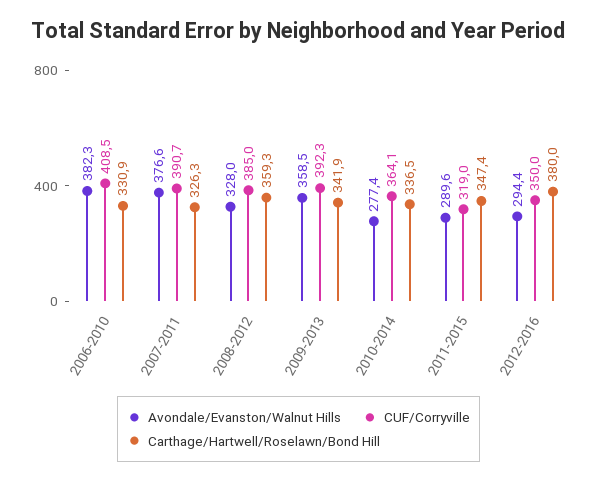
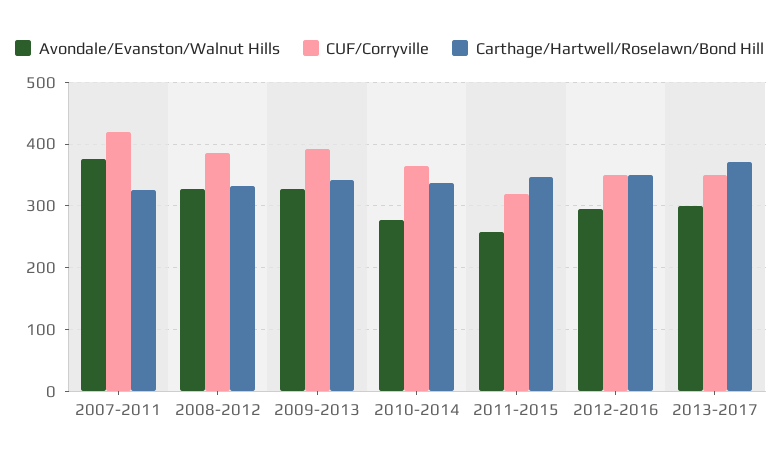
Avondale/Evanston/Walnut Hills, 2006-2010: 382.3 -> none
CUF/Corryville, 2006-2010: 408.5 -> none
Carthage/Hartwell/Roselawn/Bond Hill, 2006-2010: 330.9 -> none
CUF/Corryville, 2007-2011: 390.7 -> 420
Carthage/Hartwell/Roselawn/Bond Hill, 2008-2012: 359.3 -> 330
Avondale/Evanston/Walnut Hills, 2009-2013: 358.5 -> 330
Avondale/Evanston/Walnut Hills, 2011-2015: 289.6 -> 260
Carthage/Hartwell/Roselawn/Bond Hill, 2012-2016: 380 -> 350
Avondale/Evanston/Walnut Hills, 2013-2017: none -> 300
CUF/Corryville, 2013-2017: none -> 350
Carthage/Hartwell/Roselawn/Bond Hill, 2013-2017: none -> 370

